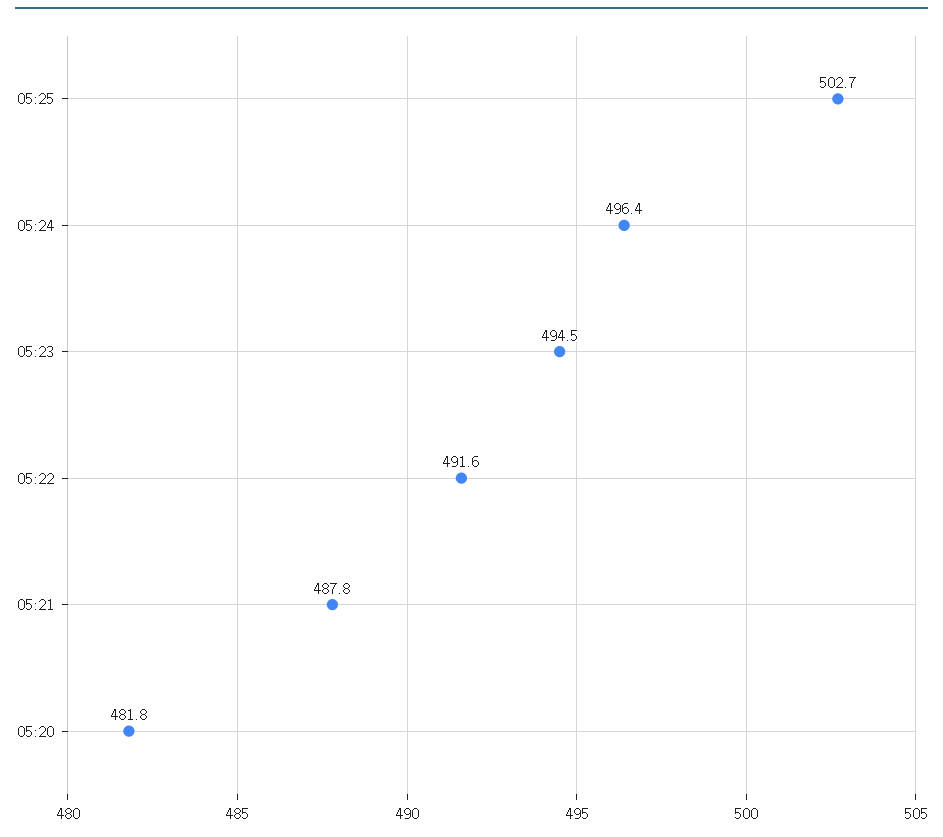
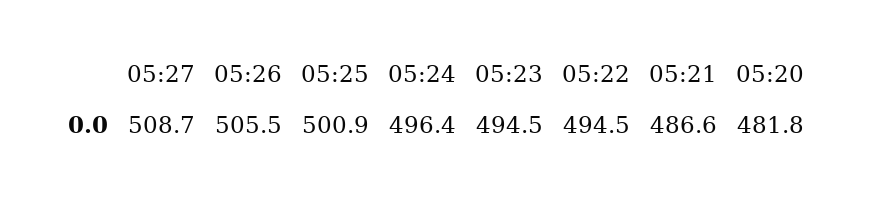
05:25: 502.7 -> 500.9
05:22: 491.6 -> 494.5
05:21: 487.8 -> 486.6
05:27: none -> 508.7
05:26: none -> 505.5

